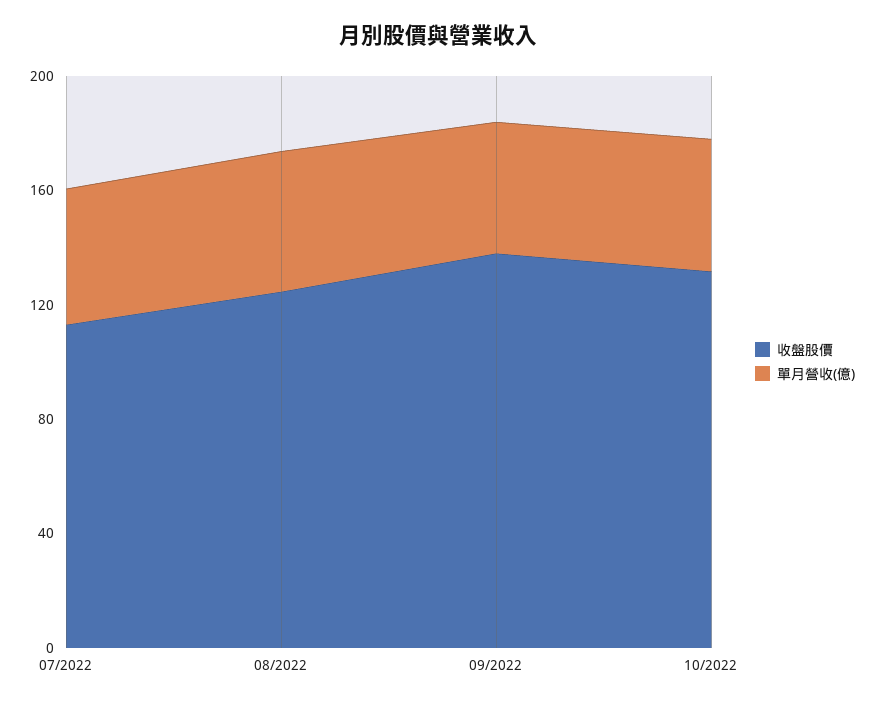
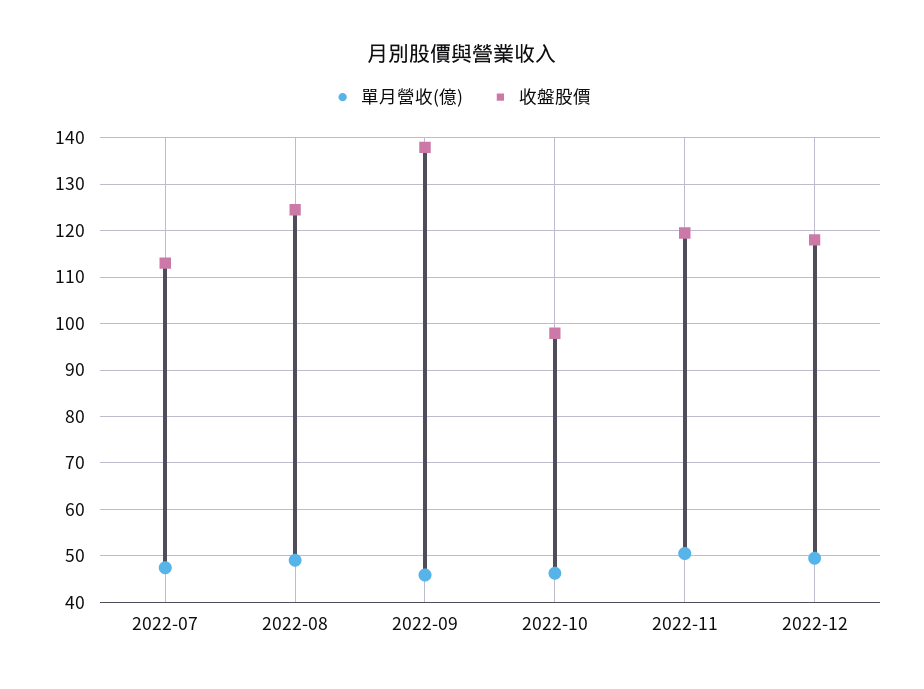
收盤股價, 10/2022: 130 -> 98
單月營收(億), 2022-11: none -> 50
收盤股價, 2022-11: none -> 120
單月營收(億), 2022-12: none -> 50
收盤股價, 2022-12: none -> 118

